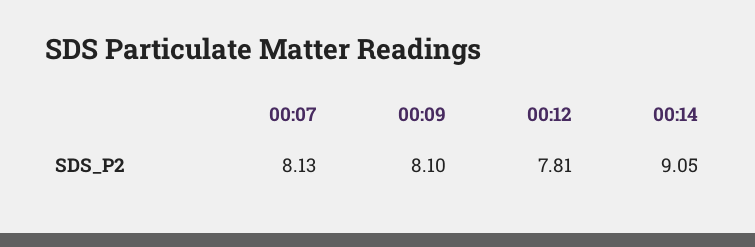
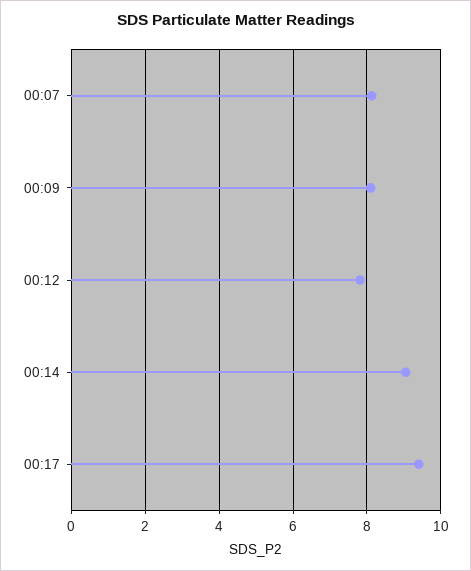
00:17: none -> 9.4

